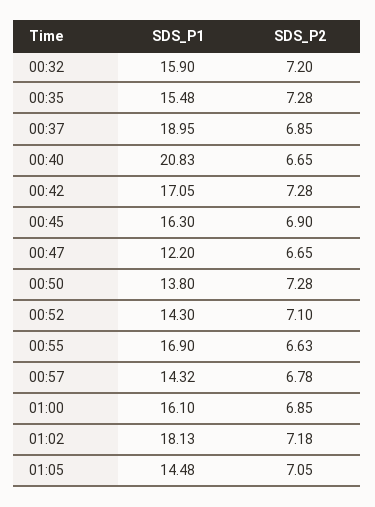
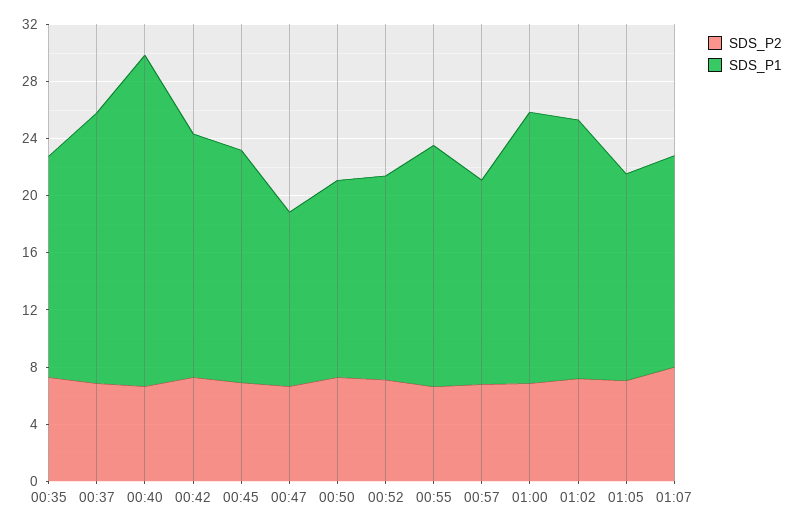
SDS_P1, 00:32: 15.9 -> none
SDS_P2, 00:32: 7.2 -> none
SDS_P1, 00:40: 20.83 -> 23
SDS_P1, 01:00: 16.1 -> 19
SDS_P2, 01:07: none -> 8
SDS_P1, 01:07: none -> 15

